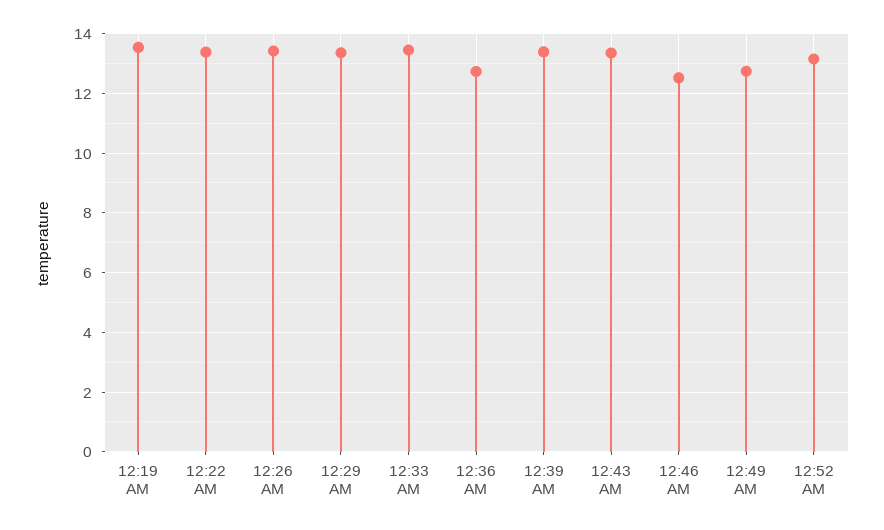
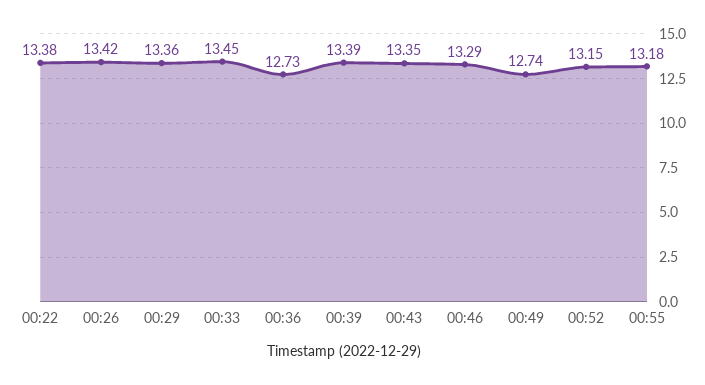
12:19 AM: 13.5 -> none
12:46 AM: 12.5 -> 13.29
00:55: none -> 13.18

